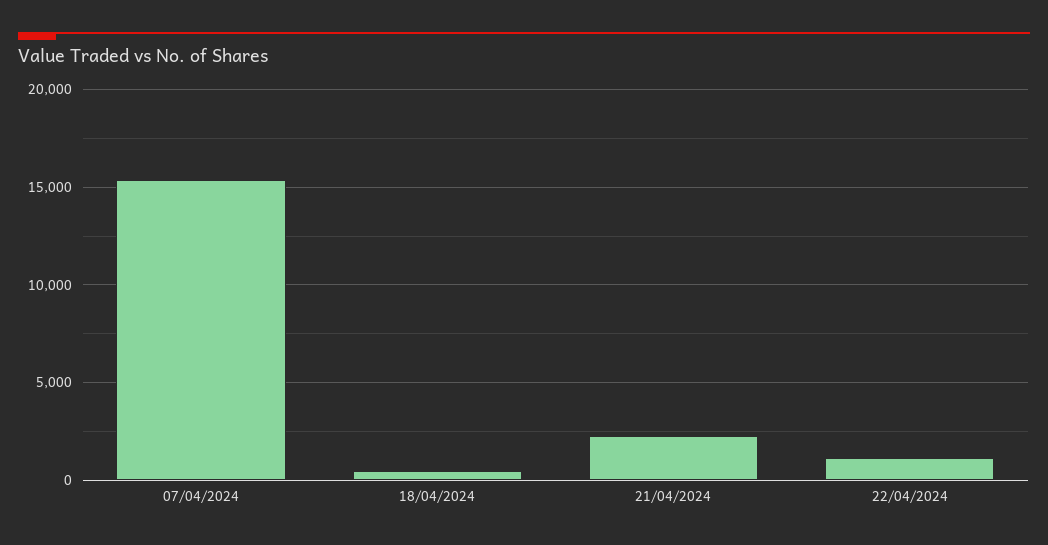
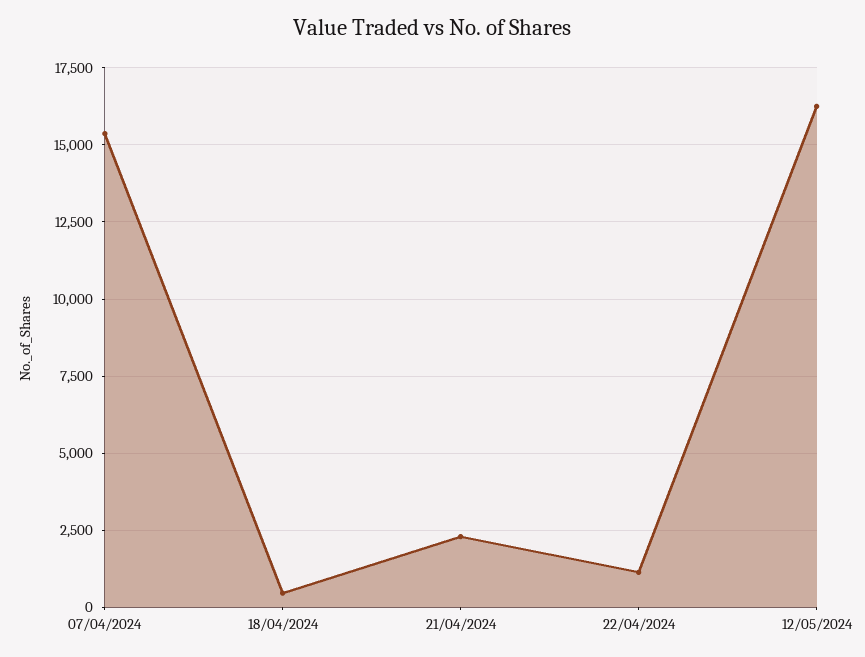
12/05/2024: none -> 16250

